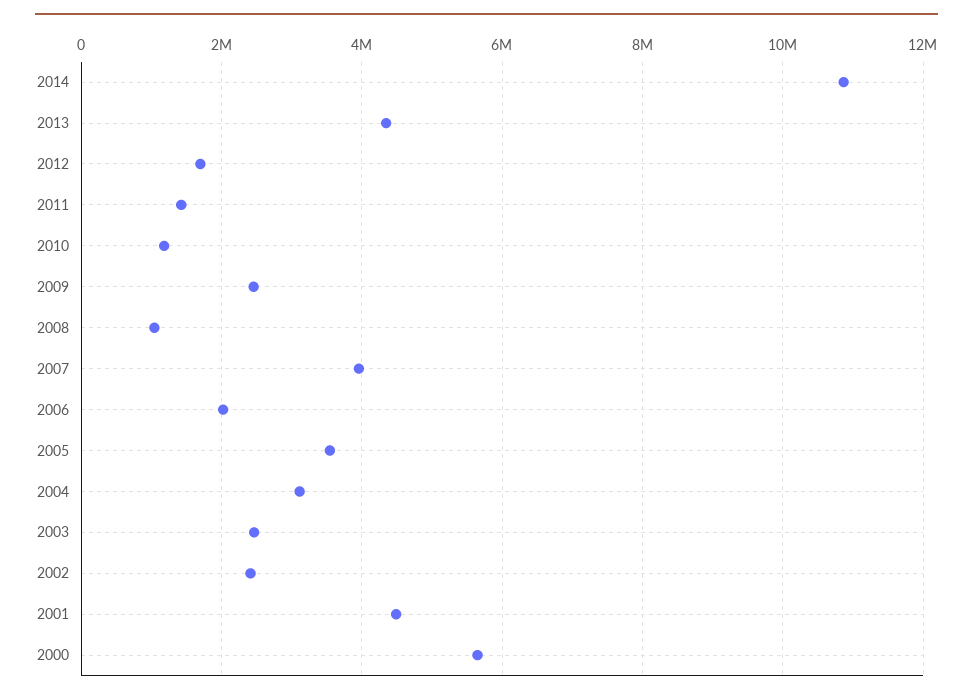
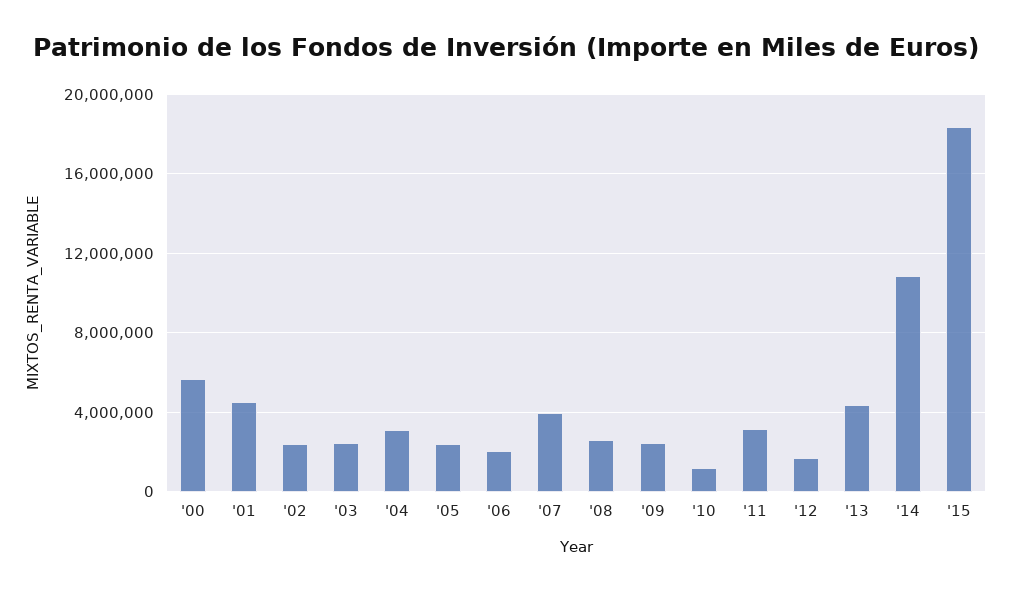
2011: 1400000 -> 3000000
2008: 1000000 -> 2500000
2005: 3600000 -> 2500000
'15: none -> 18500000

